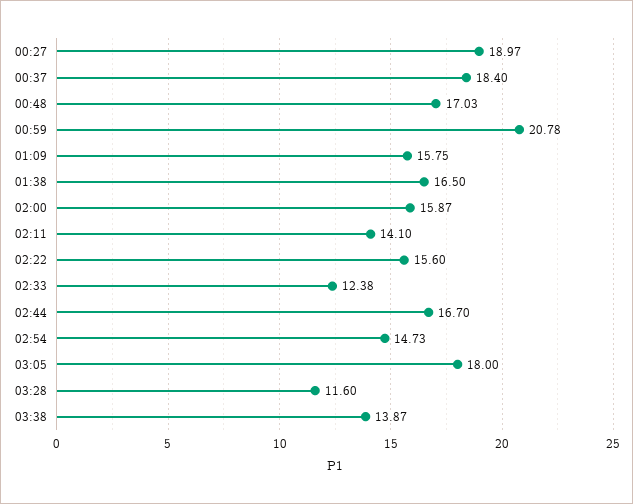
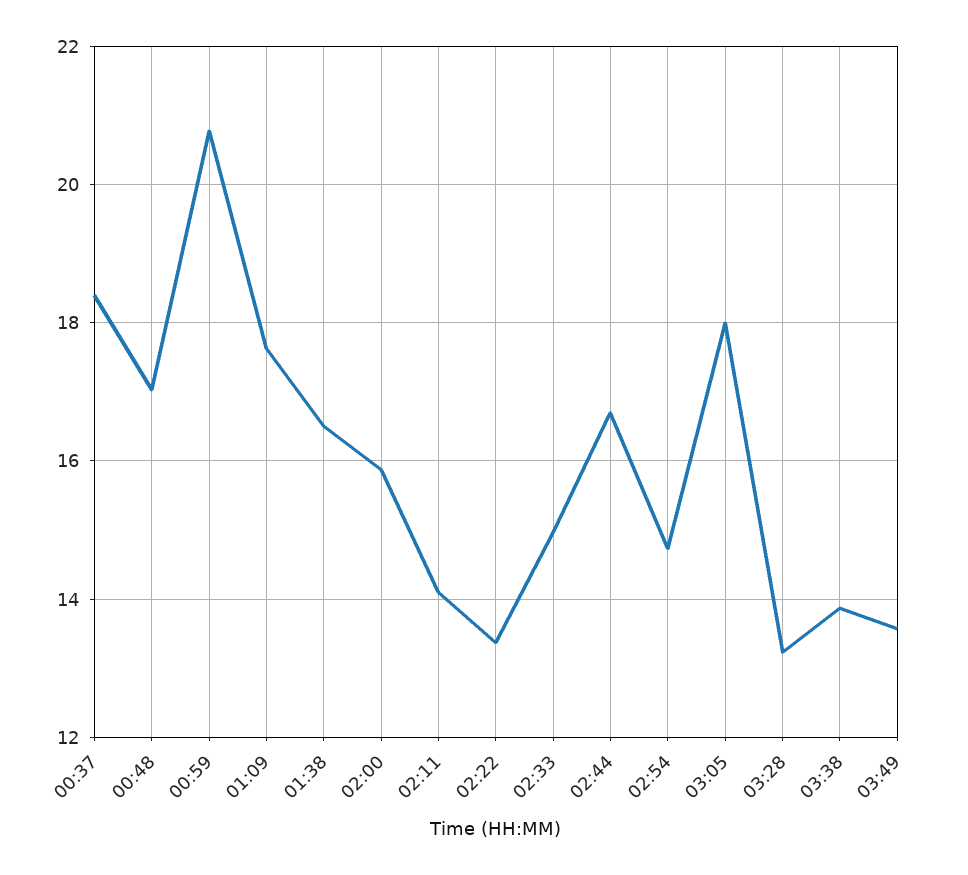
00:27: 18.97 -> none
01:09: 15.75 -> 17.6
02:22: 15.6 -> 13.4
02:33: 12.38 -> 15
03:28: 11.6 -> 13.2
03:49: none -> 13.6

